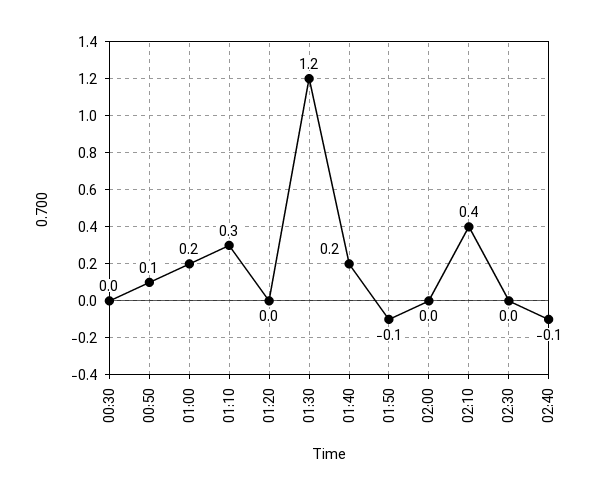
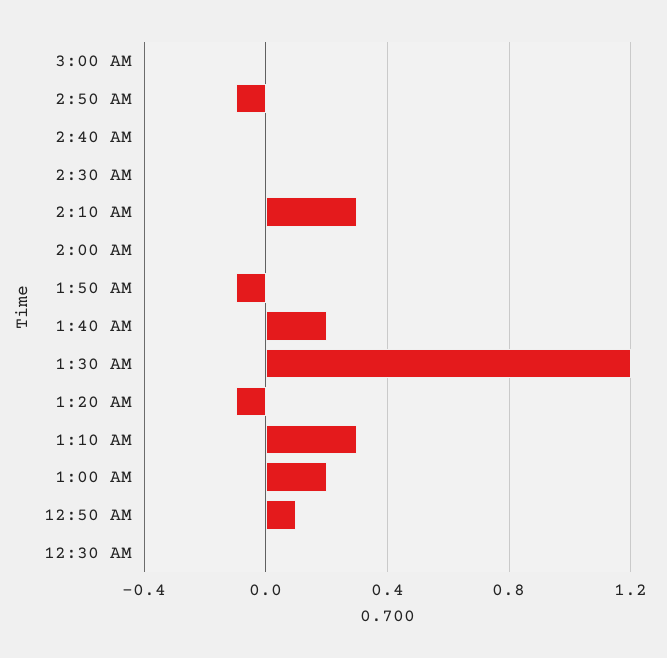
01:20: 0 -> -0.1
02:10: 0.4 -> 0.3
02:40: -0.1 -> 0
3:00 AM: none -> 0
2:50 AM: none -> -0.1

